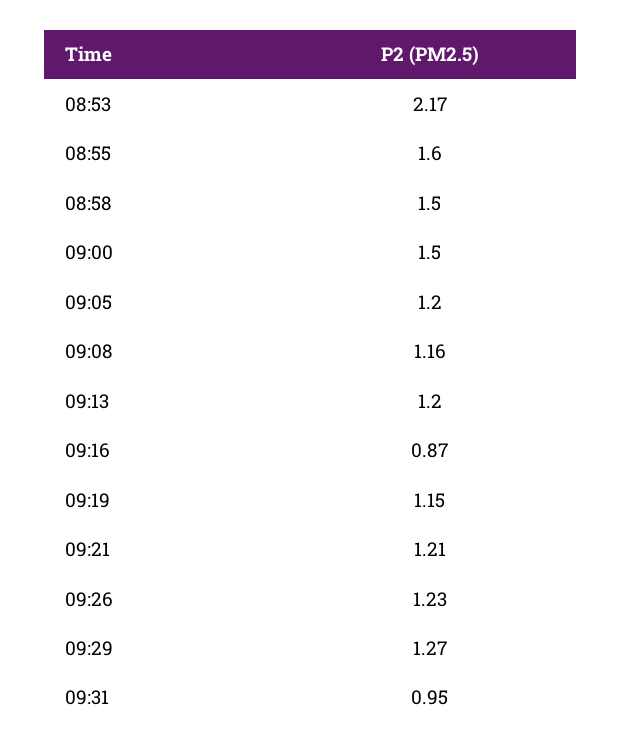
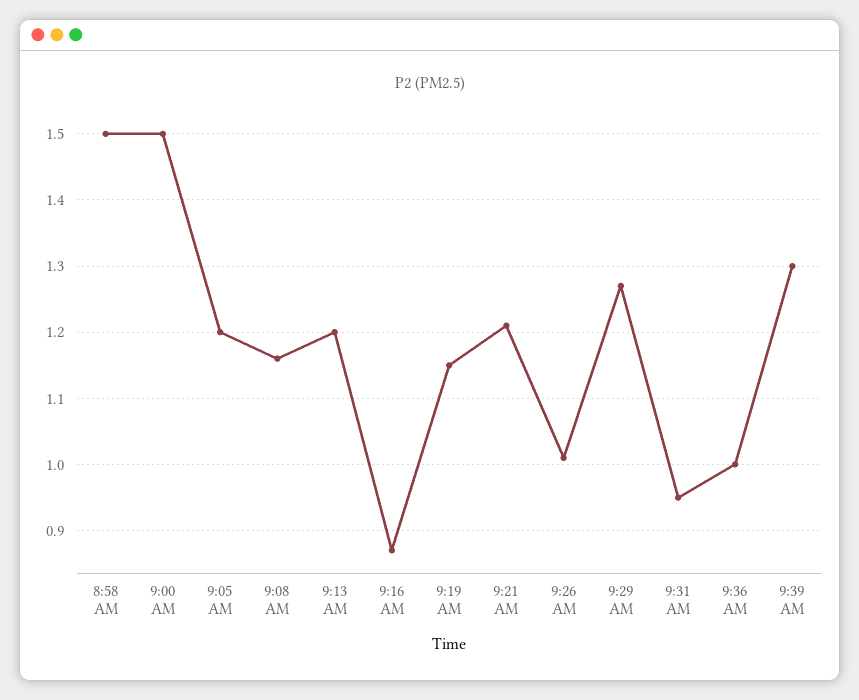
08:53: 2.17 -> none
08:55: 1.6 -> none
09:26: 1.23 -> 1.01
9:36 AM: none -> 1
9:39 AM: none -> 1.3

